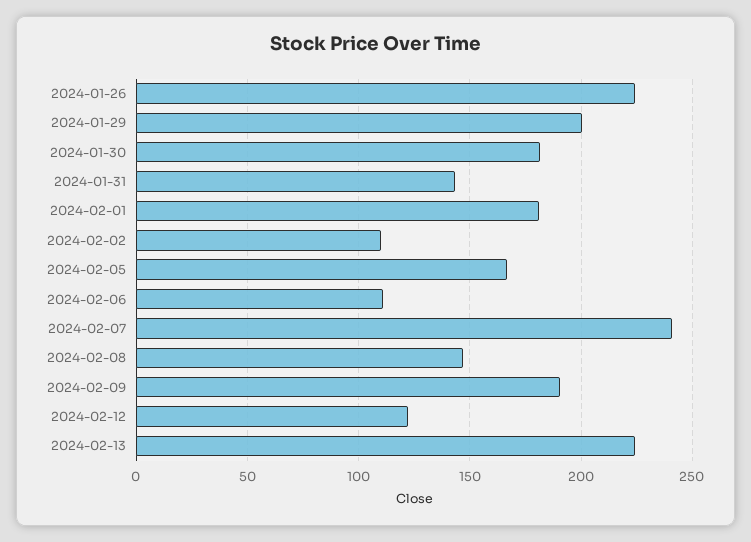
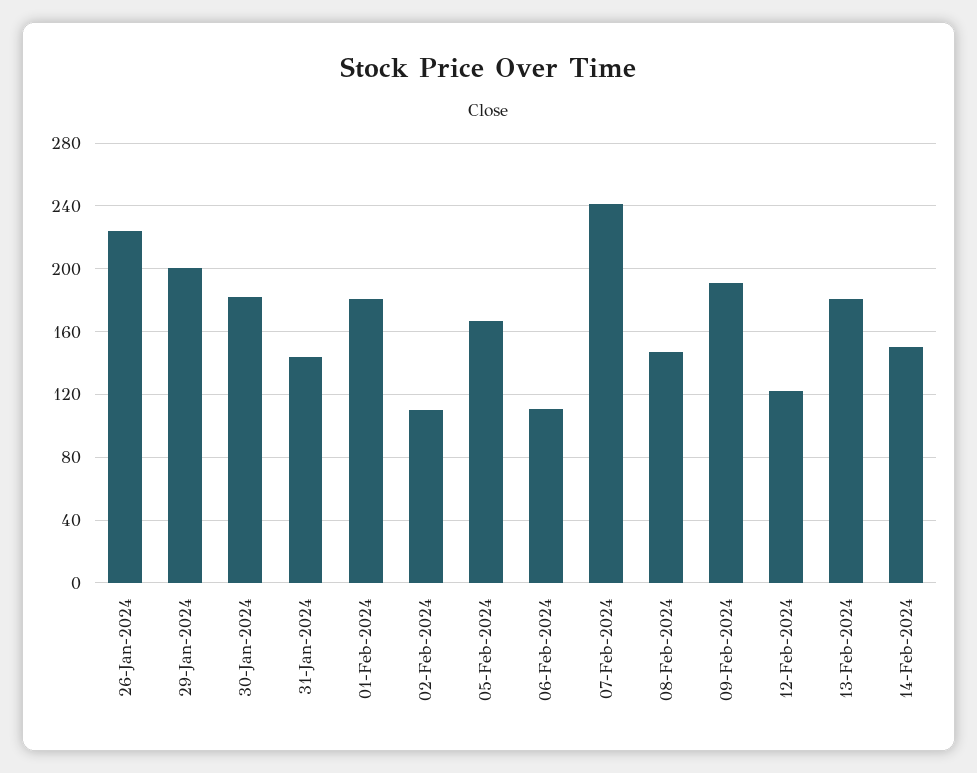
2024-02-13: 225 -> 180
14-Feb-2024: none -> 150

